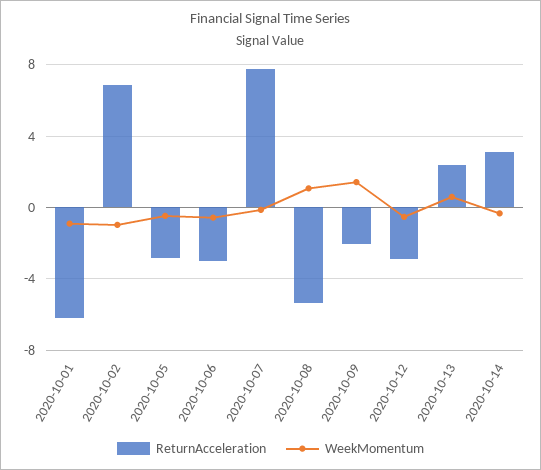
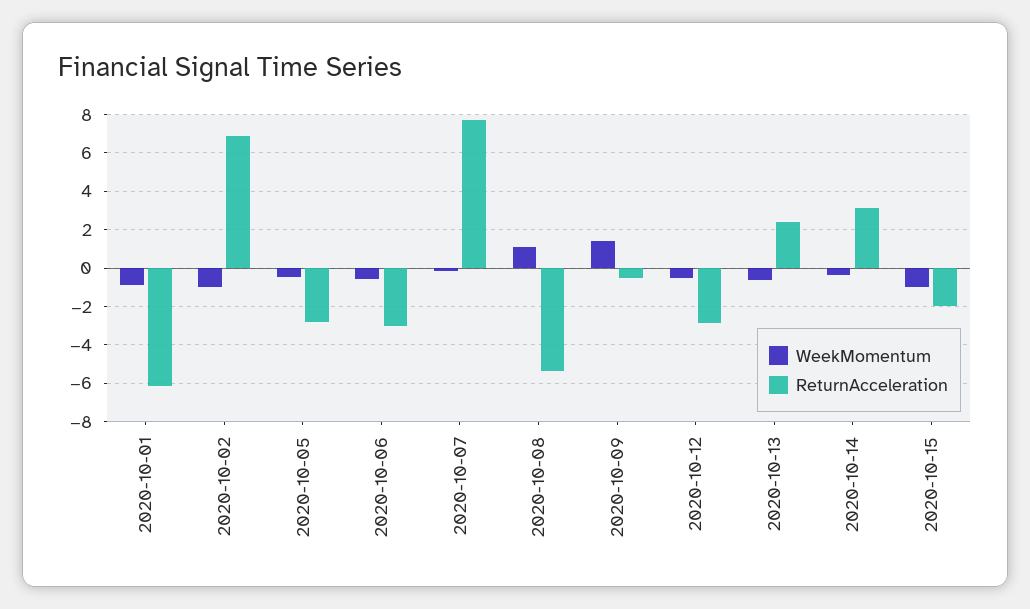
ReturnAcceleration, 2020-10-09: -2 -> -0.5
WeekMomentum, 2020-10-13: 0.5 -> -0.5
WeekMomentum, 2020-10-15: none -> -1
ReturnAcceleration, 2020-10-15: none -> -2

